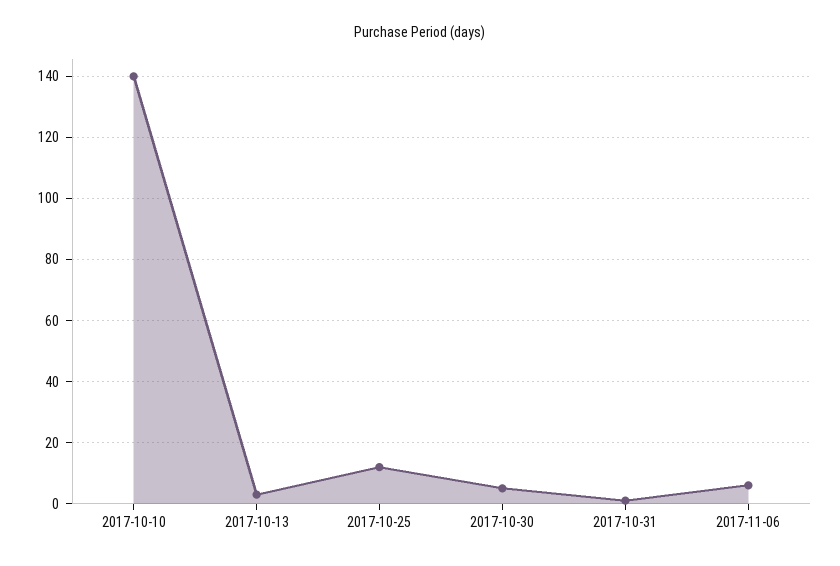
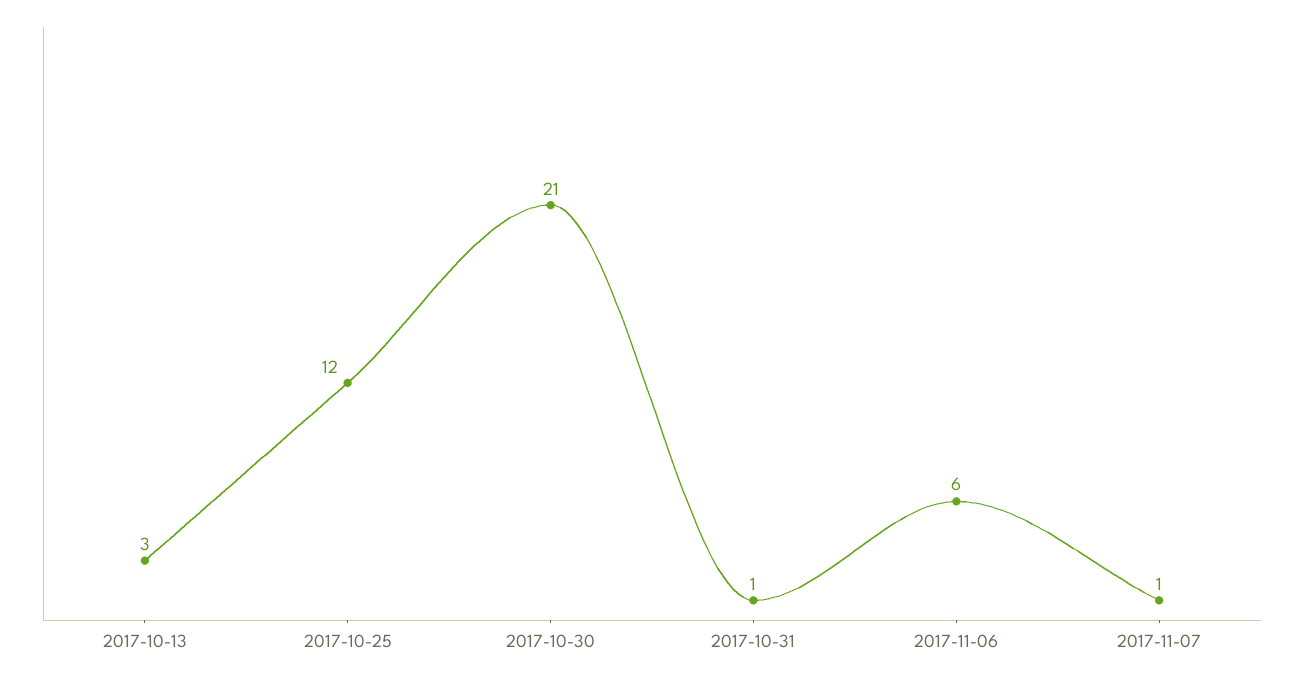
2017-10-10: 140 -> none
2017-10-30: 5 -> 21
2017-11-07: none -> 1

